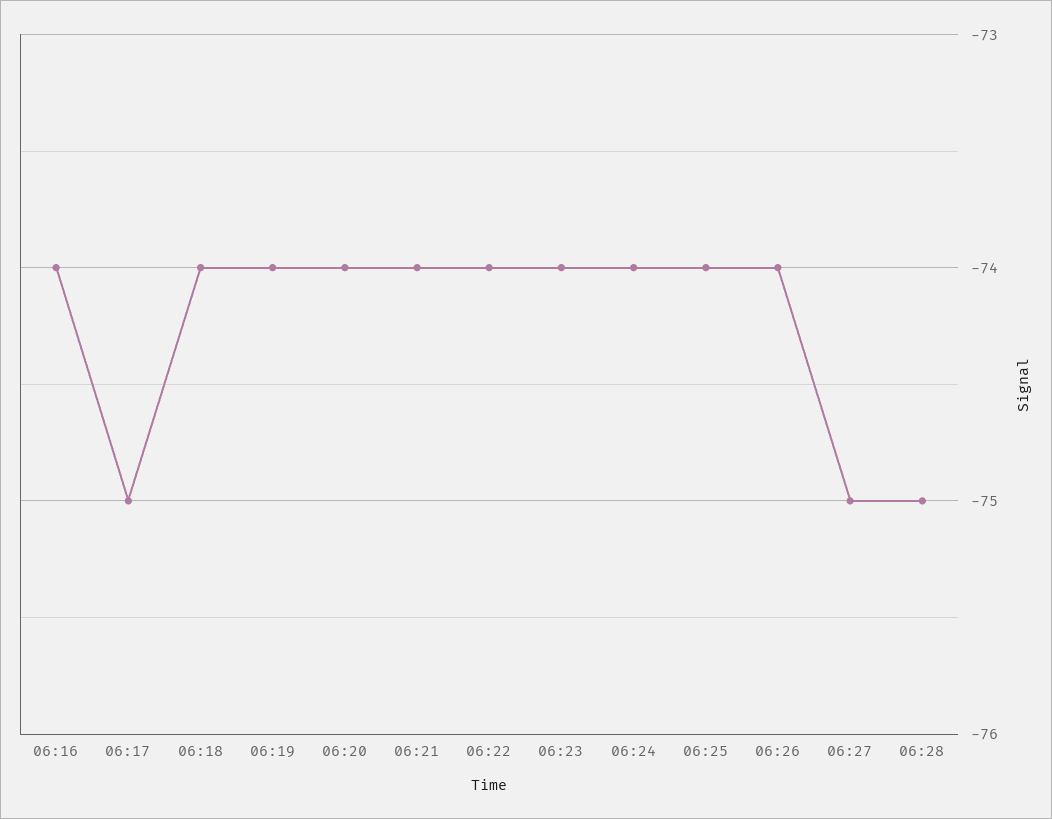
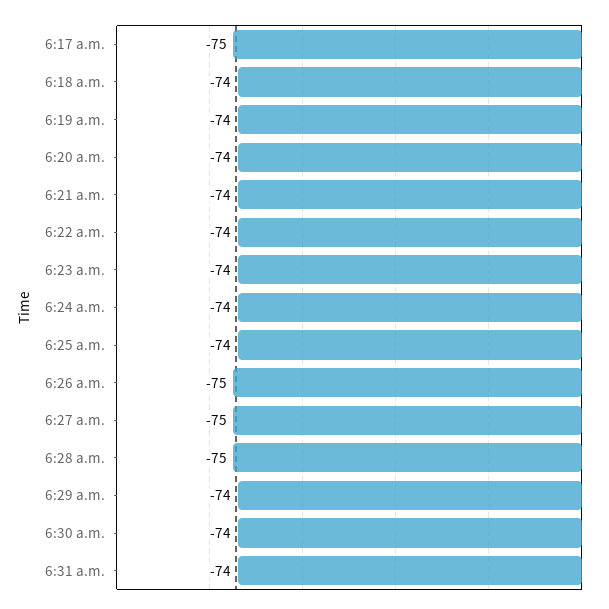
06:16: -74 -> none
06:26: -74 -> -75
6:29 a.m.: none -> -74
6:30 a.m.: none -> -74
6:31 a.m.: none -> -74

